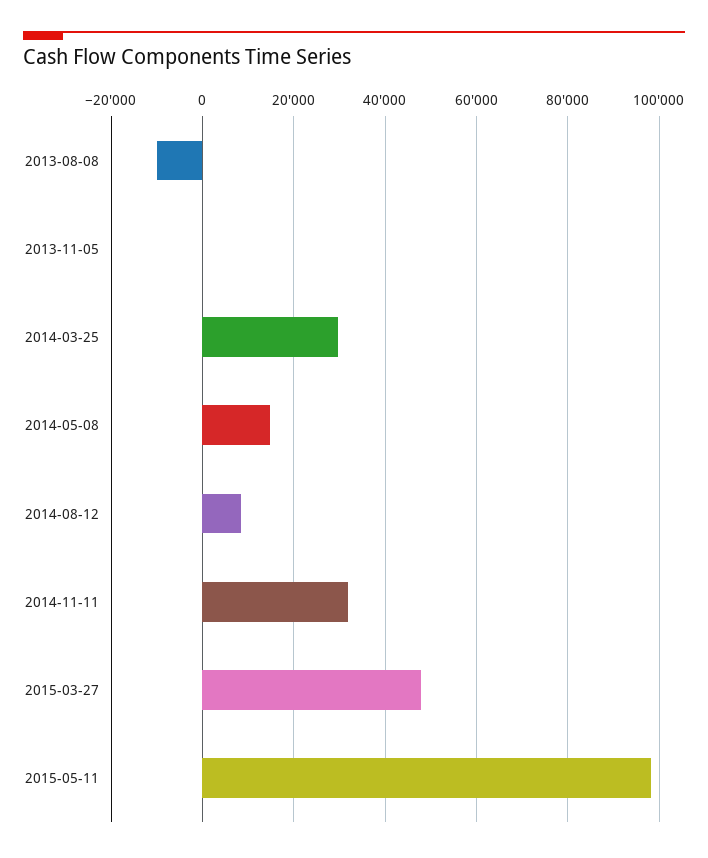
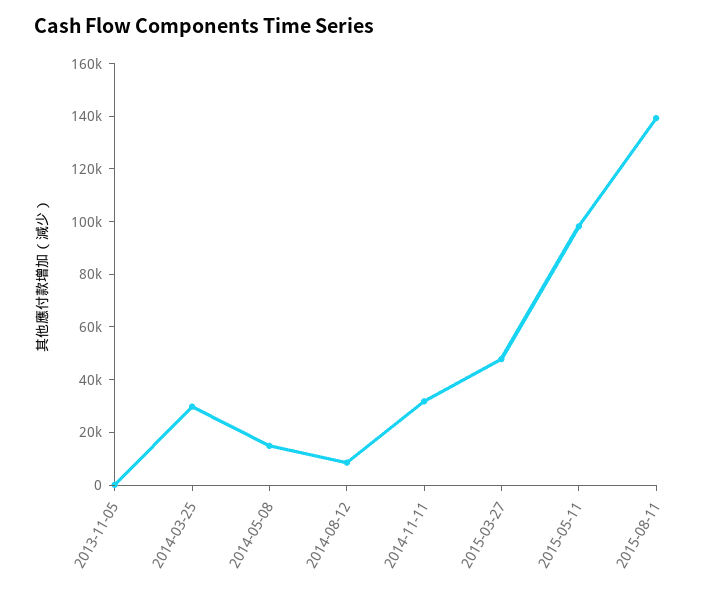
2013-08-08: -10000 -> none
2015-08-11: none -> 140000

